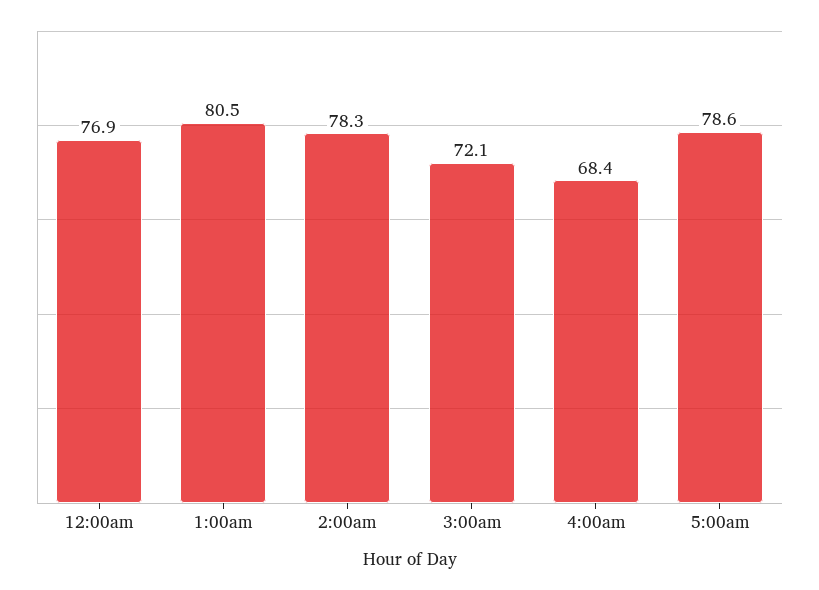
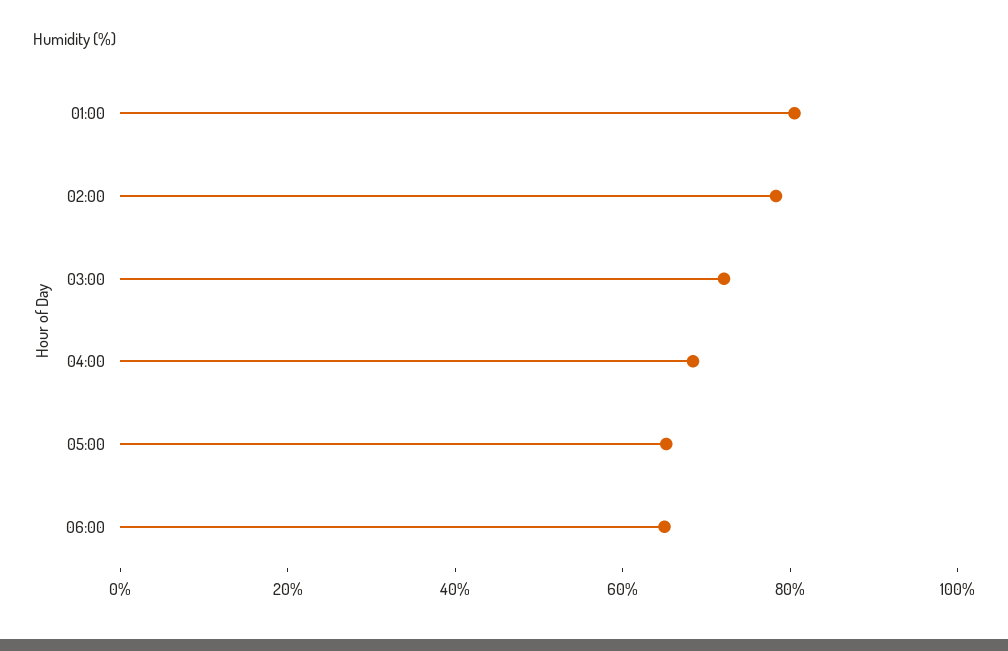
12:00am: 76.9 -> none
5:00am: 78.6 -> 65
06:00: none -> 65

